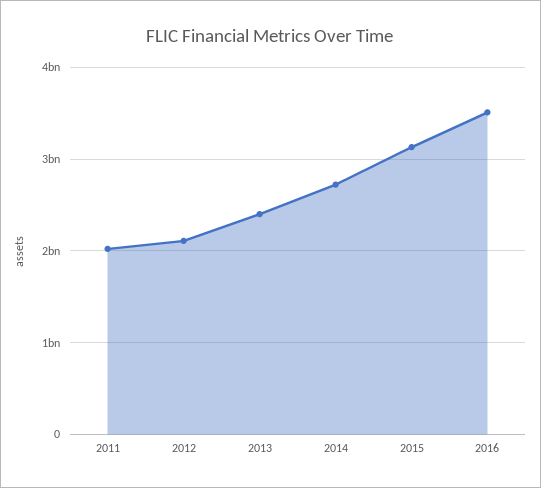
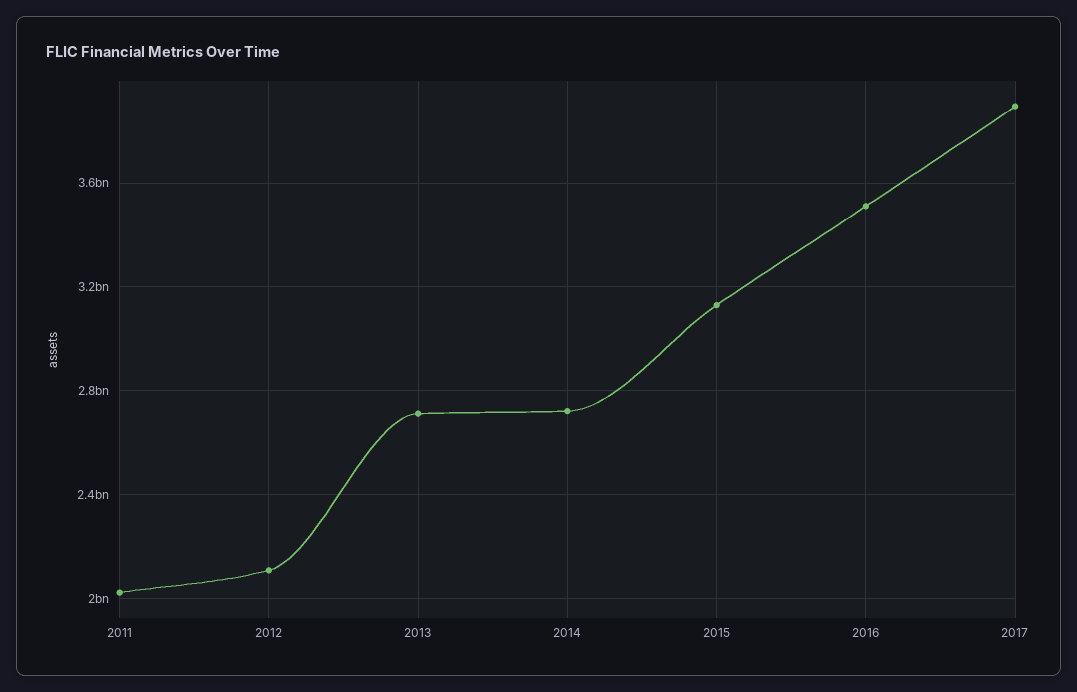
2013: 2400000000 -> 2700000000
2017: none -> 3900000000

